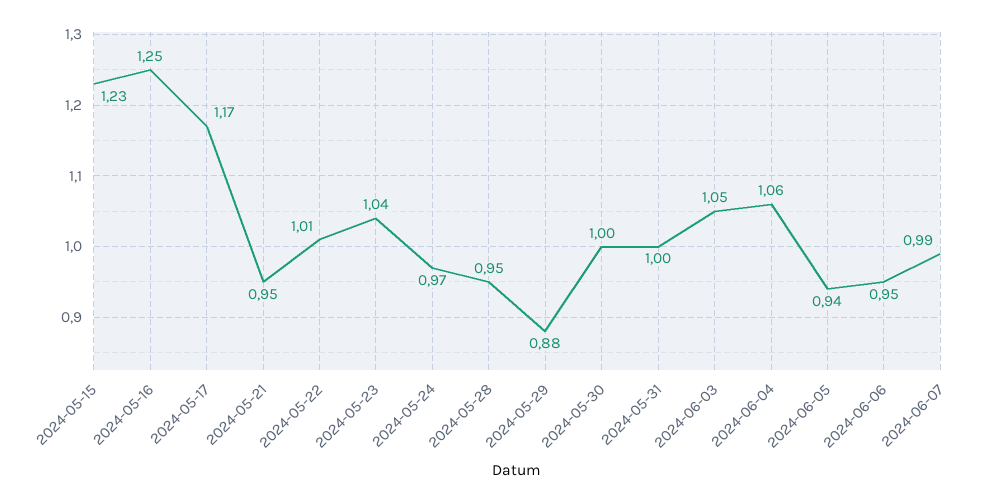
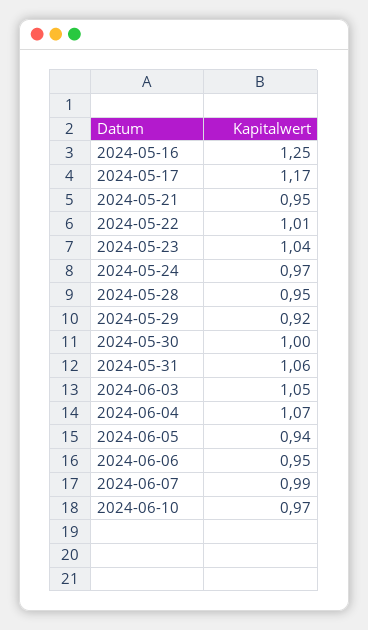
2024-05-15: 1.23 -> none
2024-05-29: 0.88 -> 0.92
2024-05-31: 1 -> 1.06
2024-06-04: 1.06 -> 1.07
2024-06-10: none -> 0.97

